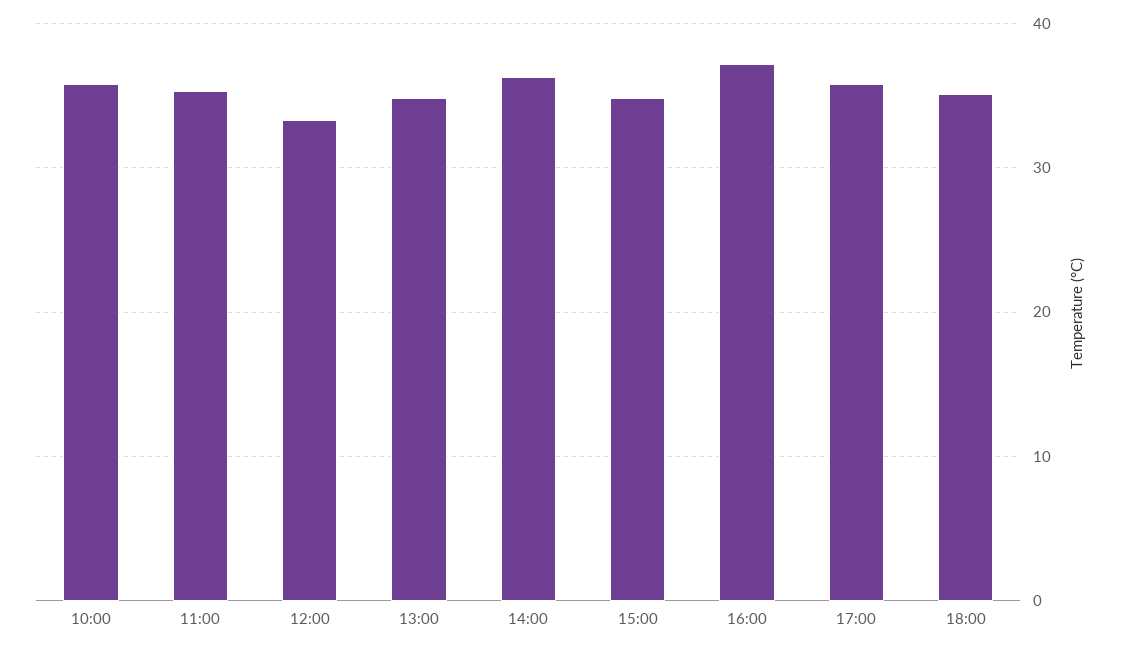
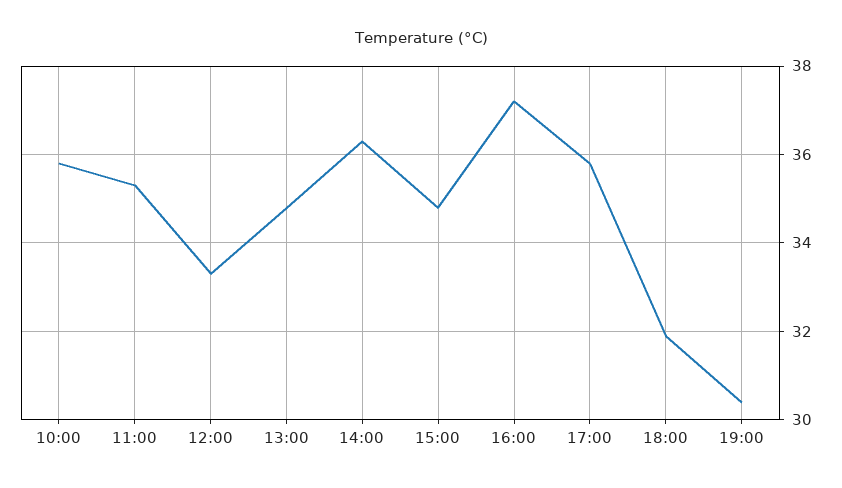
18:00: 35 -> 32
19:00: none -> 30.5

